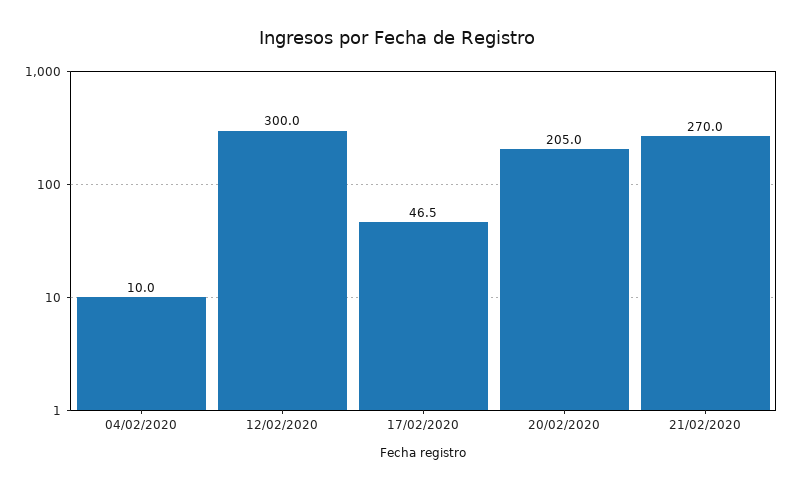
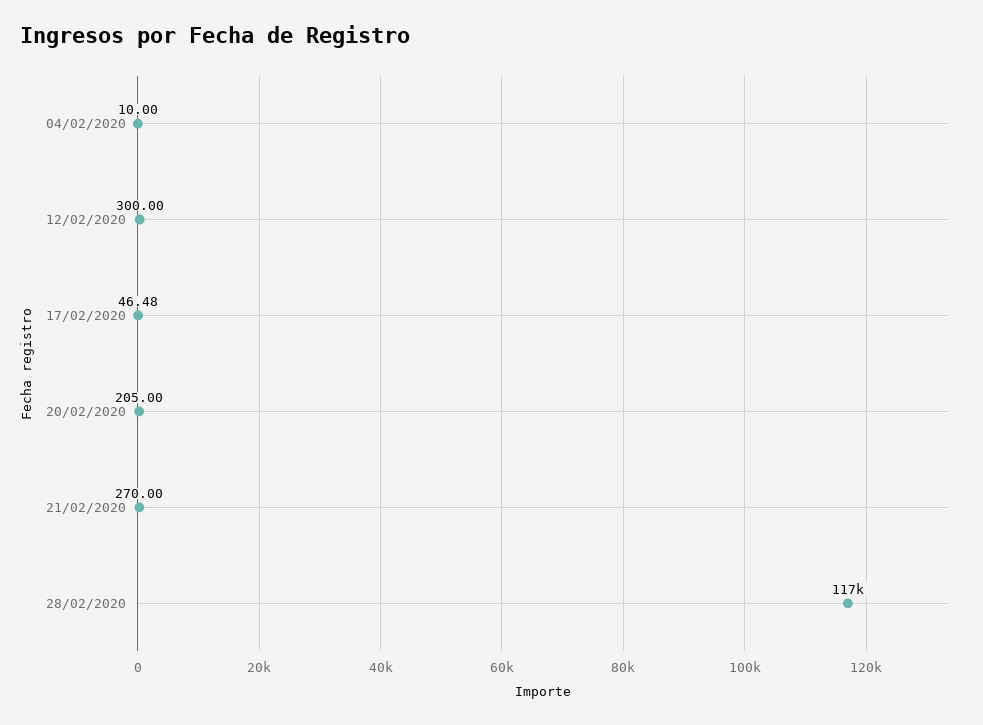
28/02/2020: none -> 117000

